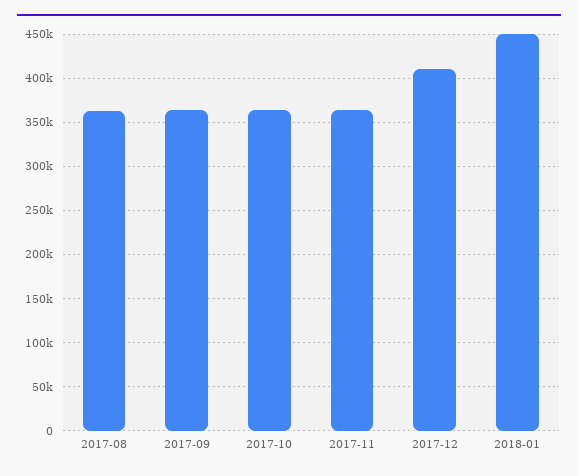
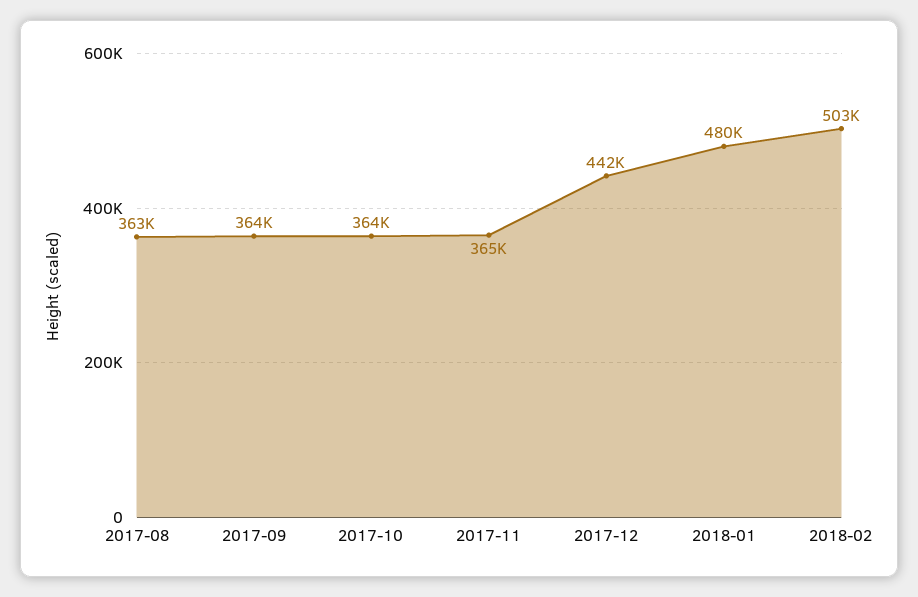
2017-12: 410000 -> 442000
2018-01: 450000 -> 480000
2018-02: none -> 503000

